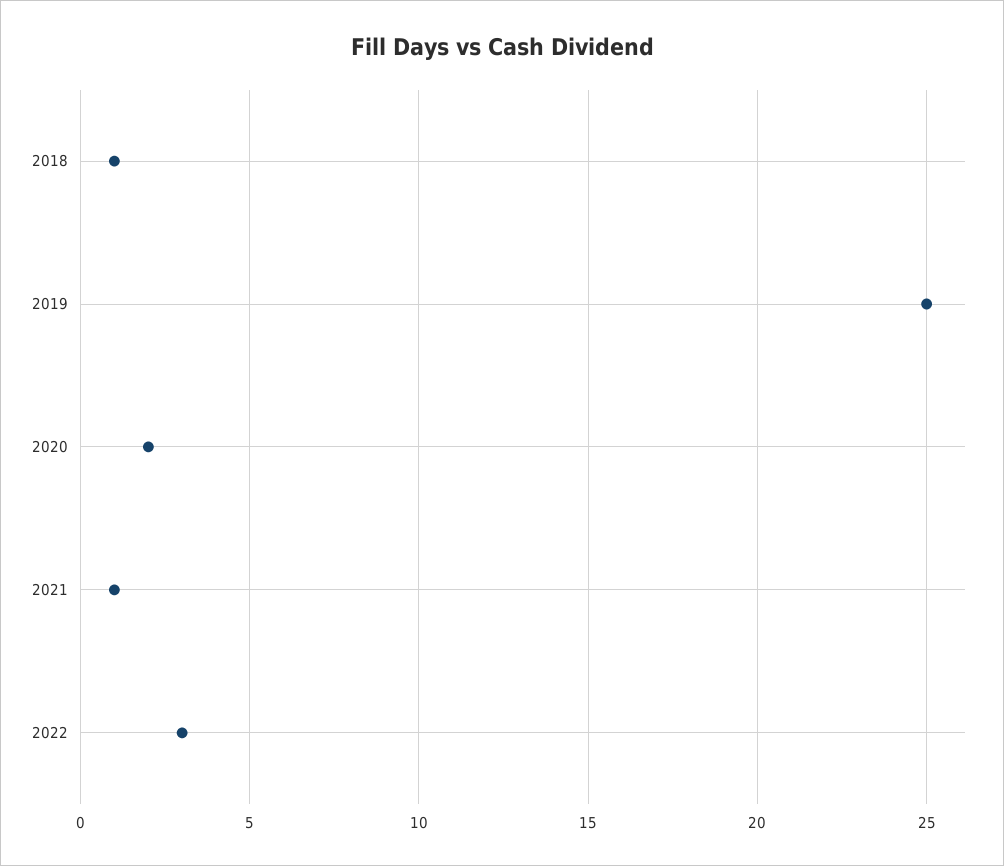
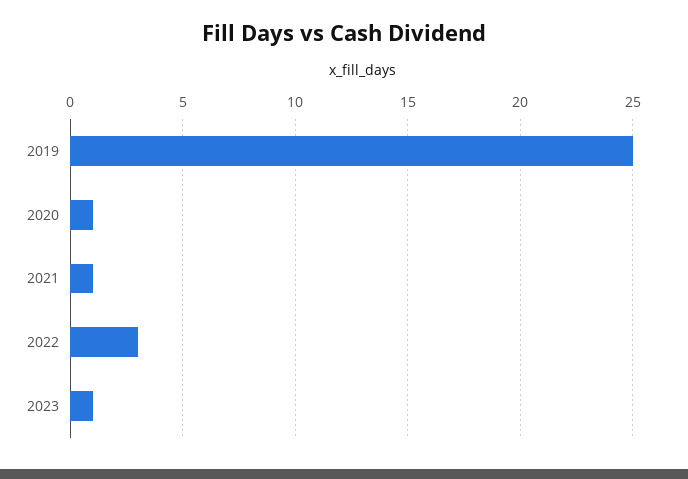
2018: 1 -> none
2020: 2 -> 1
2023: none -> 1

